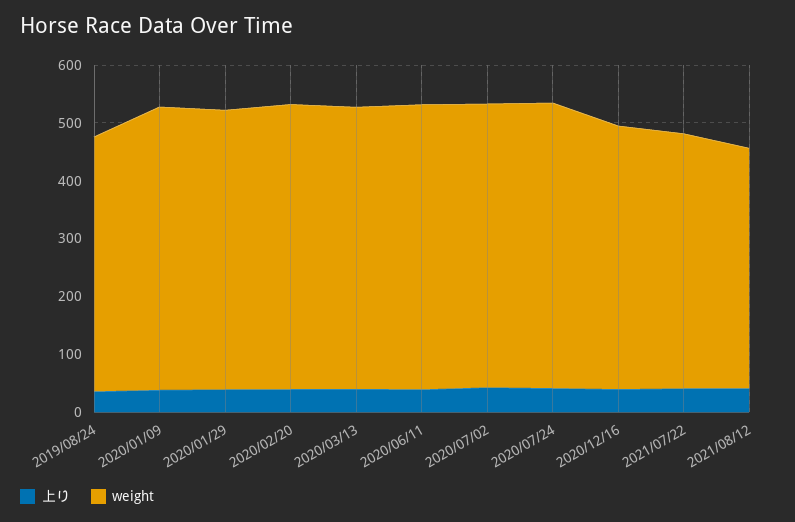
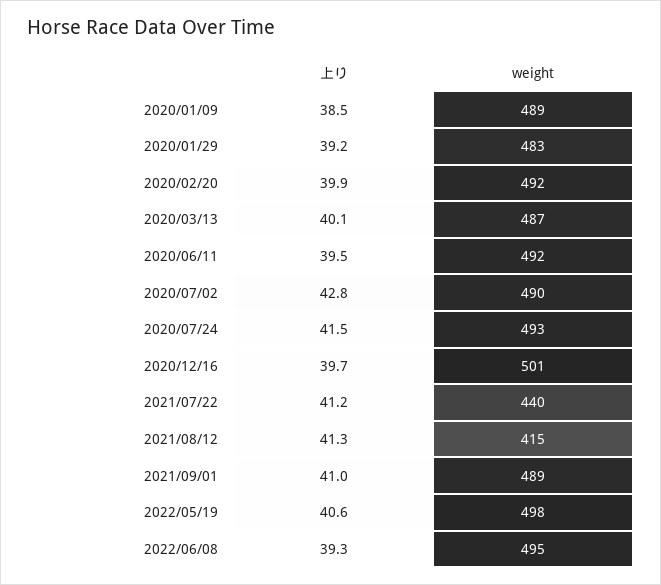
上り, 2019/08/24: 40 -> none
weight, 2019/08/24: 440 -> none
weight, 2020/12/16: 460 -> 501
上り, 2021/09/01: none -> 41
weight, 2021/09/01: none -> 489
上り, 2022/05/19: none -> 40.6
weight, 2022/05/19: none -> 498
上り, 2022/06/08: none -> 39.3
weight, 2022/06/08: none -> 495

